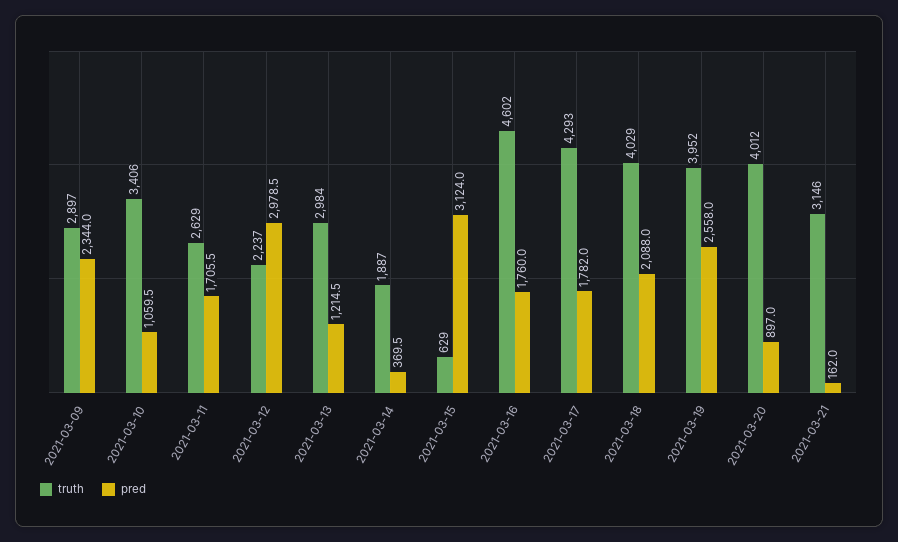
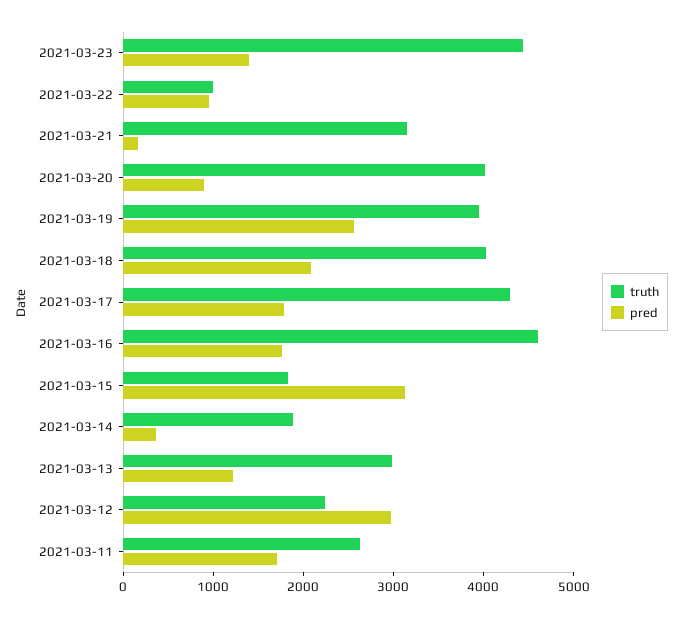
truth, 2021-03-09: 2897 -> none
pred, 2021-03-09: 2344 -> none
truth, 2021-03-10: 3406 -> none
pred, 2021-03-10: 1059.5 -> none
truth, 2021-03-15: 629 -> 1800
truth, 2021-03-23: none -> 4400
pred, 2021-03-23: none -> 1400
truth, 2021-03-22: none -> 1000
pred, 2021-03-22: none -> 1000

